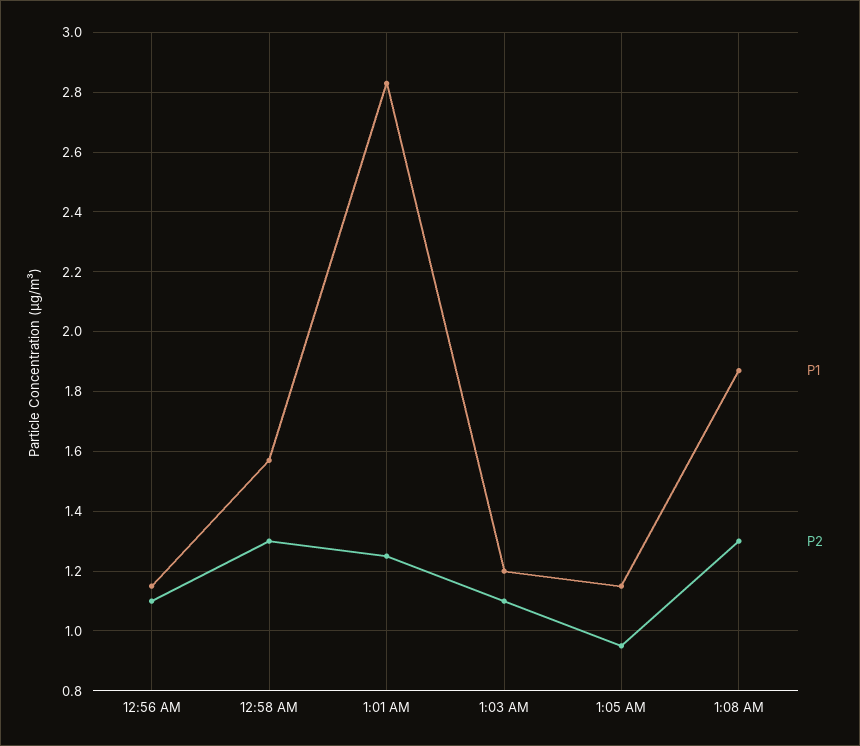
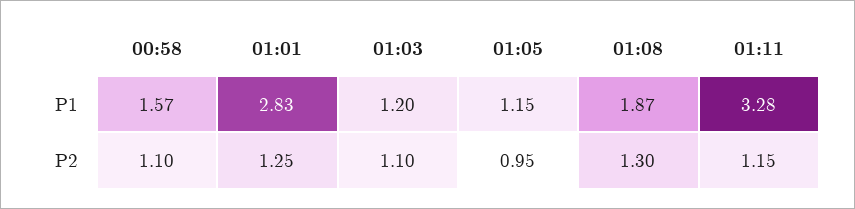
P1, 12:56 AM: 1.15 -> none
P2, 12:56 AM: 1.1 -> none
P2, 12:58 AM: 1.3 -> 1.1
P1, 01:11: none -> 3.28
P2, 01:11: none -> 1.15

